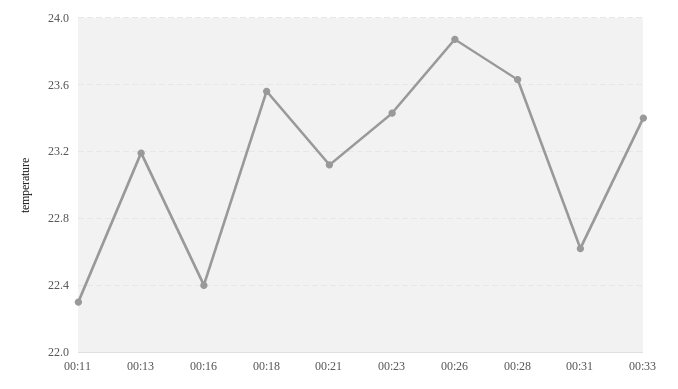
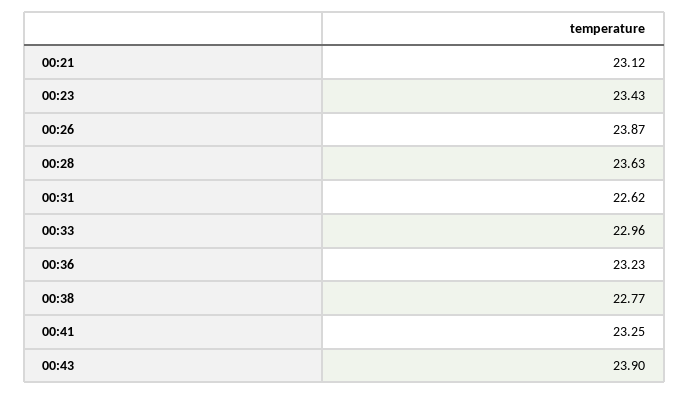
00:11: 22.3 -> none
00:13: 23.2 -> none
00:16: 22.4 -> none
00:18: 23.55 -> none
00:33: 23.4 -> 22.96
00:36: none -> 23.23
00:38: none -> 22.77
00:41: none -> 23.25
00:43: none -> 23.9

